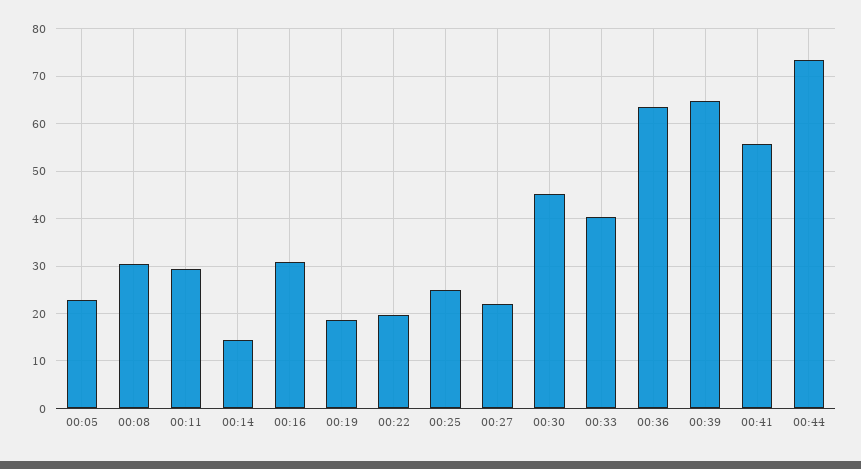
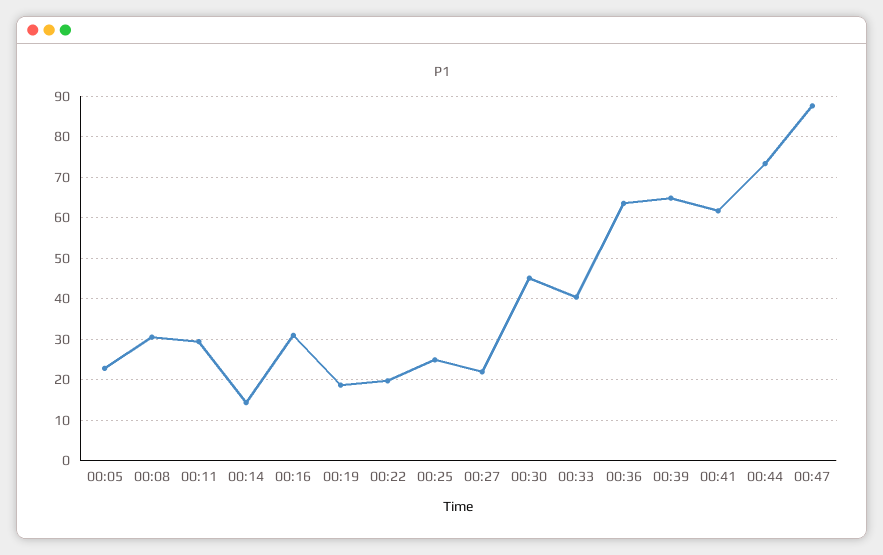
00:41: 56 -> 62
00:47: none -> 88

